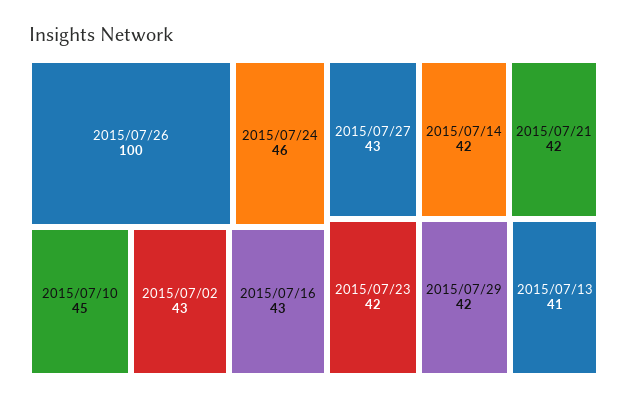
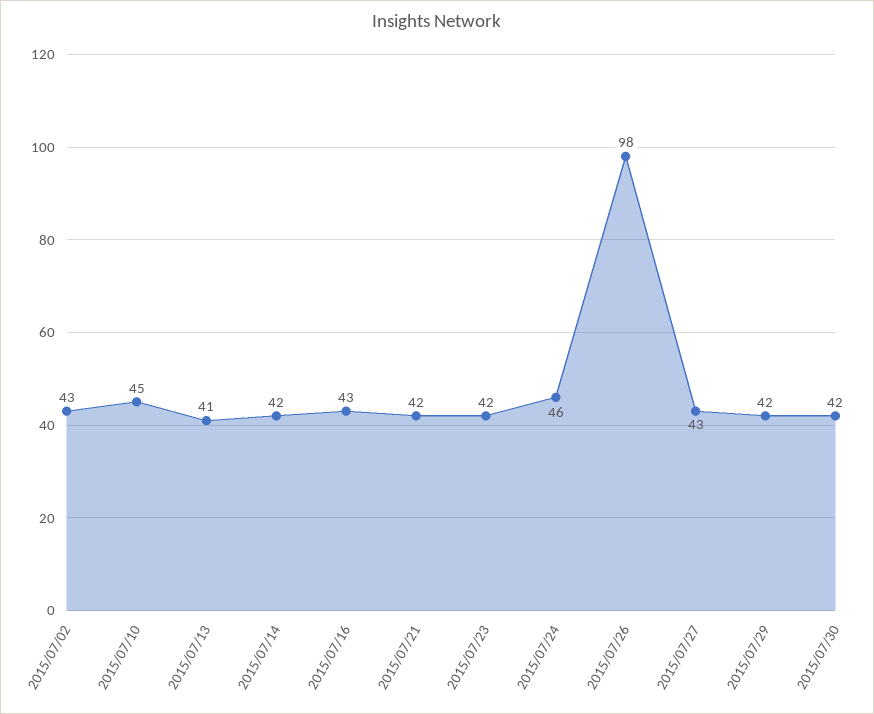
2015/07/26: 100 -> 98
2015/07/30: none -> 42

